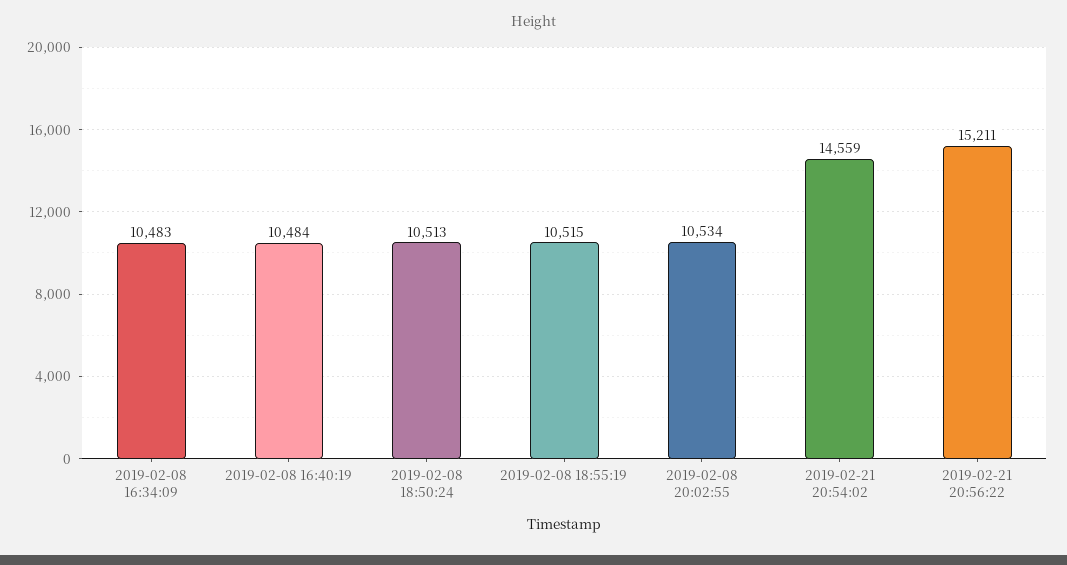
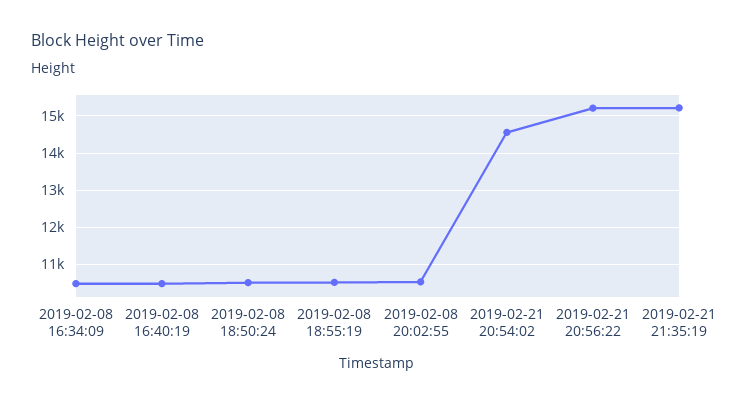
2019-02-21 21:35:19: none -> 15200

